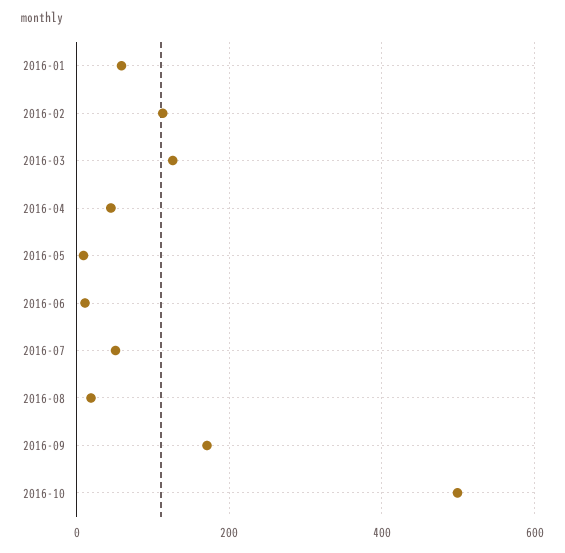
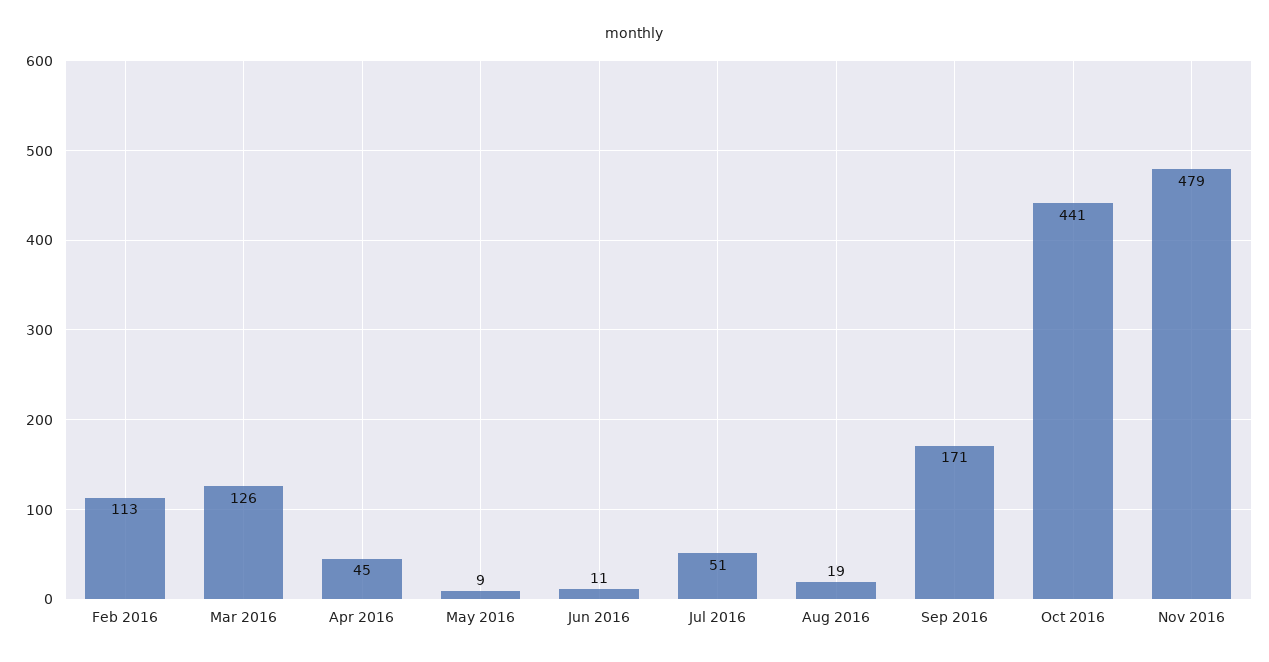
2016-01: 60 -> none
2016-10: 500 -> 441
Nov 2016: none -> 479

